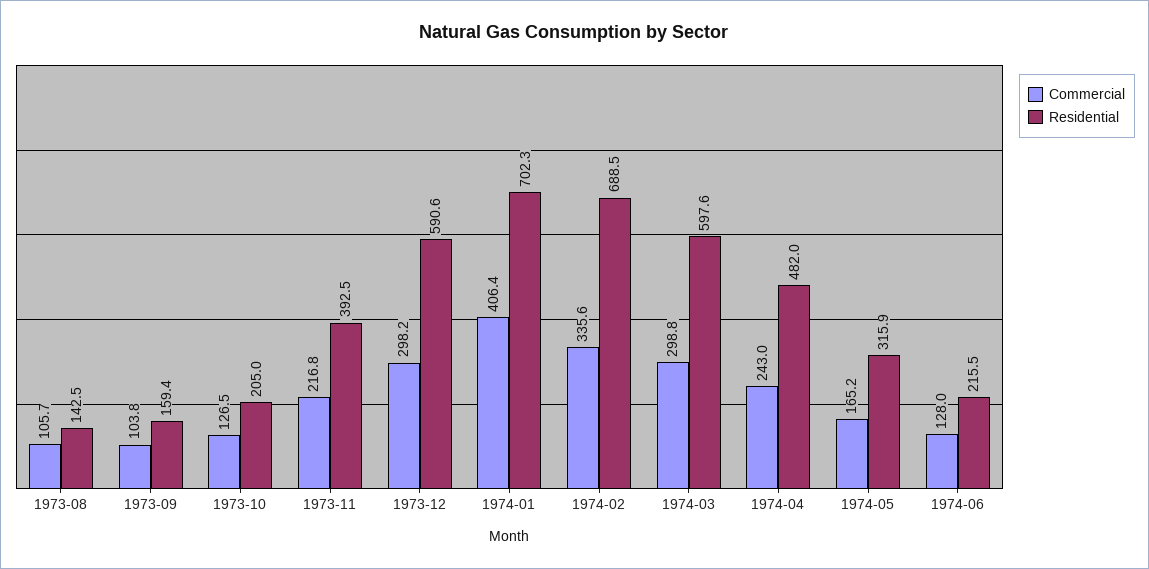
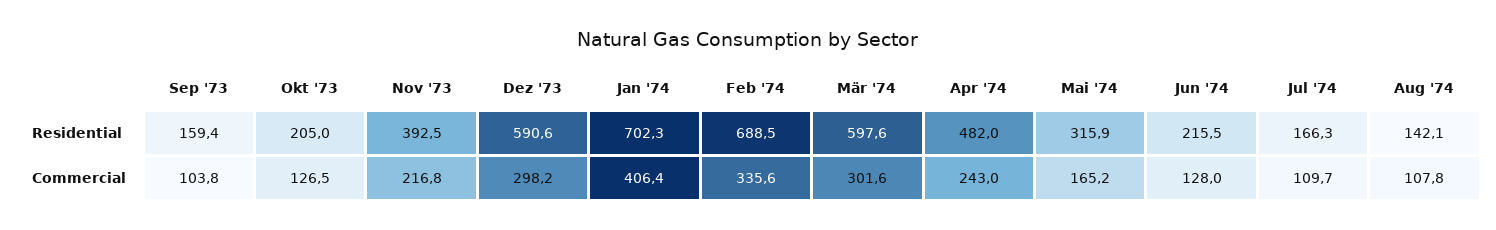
Commercial, 1973-08: 105.7 -> none
Residential, 1973-08: 142.5 -> none
Commercial, 1974-03: 298.8 -> 301.6
Residential, Jul '74: none -> 166.3
Residential, Aug '74: none -> 142.1
Commercial, Jul '74: none -> 109.7
Commercial, Aug '74: none -> 107.8

